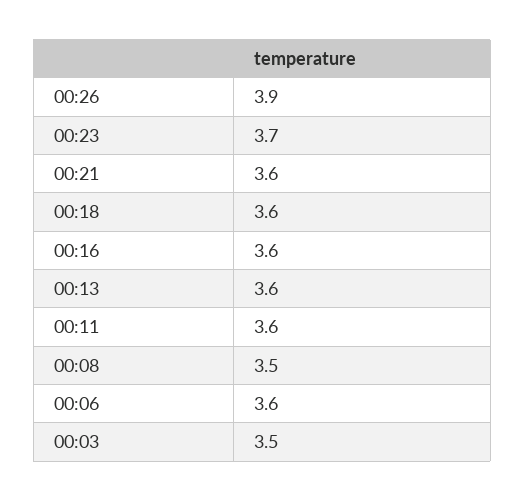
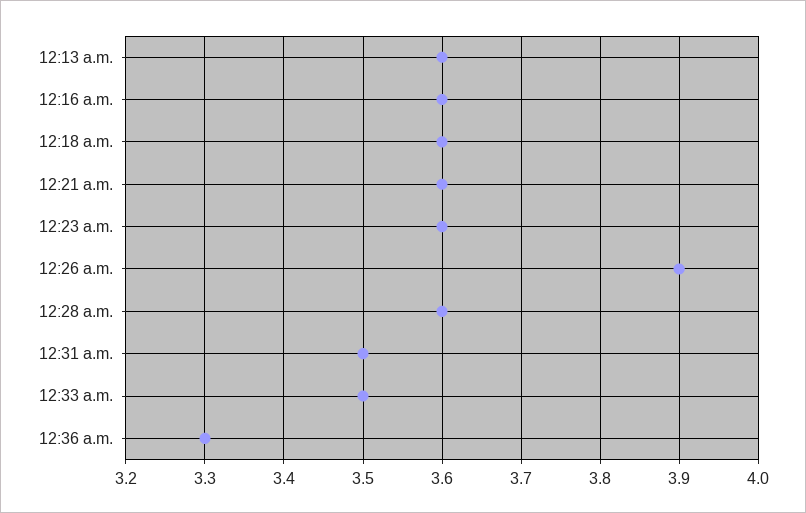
00:23: 3.7 -> 3.6
00:11: 3.6 -> none
00:08: 3.5 -> none
00:06: 3.6 -> none
00:03: 3.5 -> none
12:28 a.m.: none -> 3.6
12:31 a.m.: none -> 3.5
12:33 a.m.: none -> 3.5
12:36 a.m.: none -> 3.3

